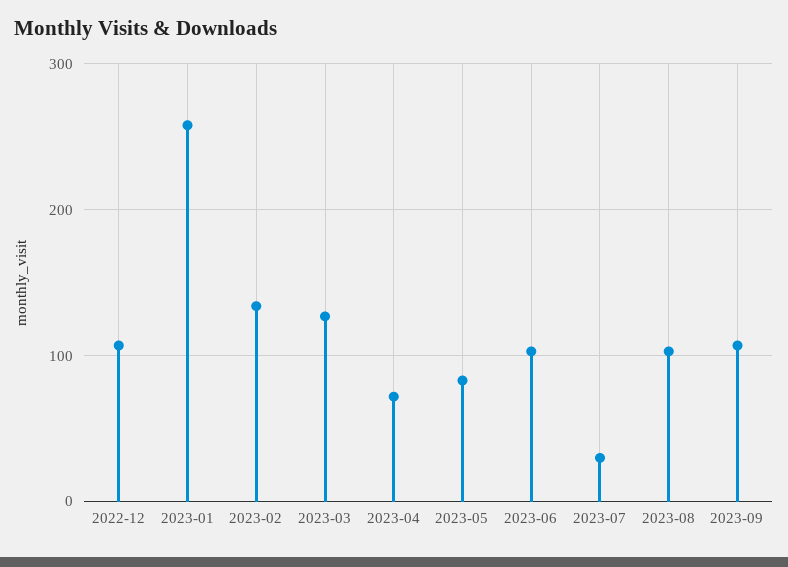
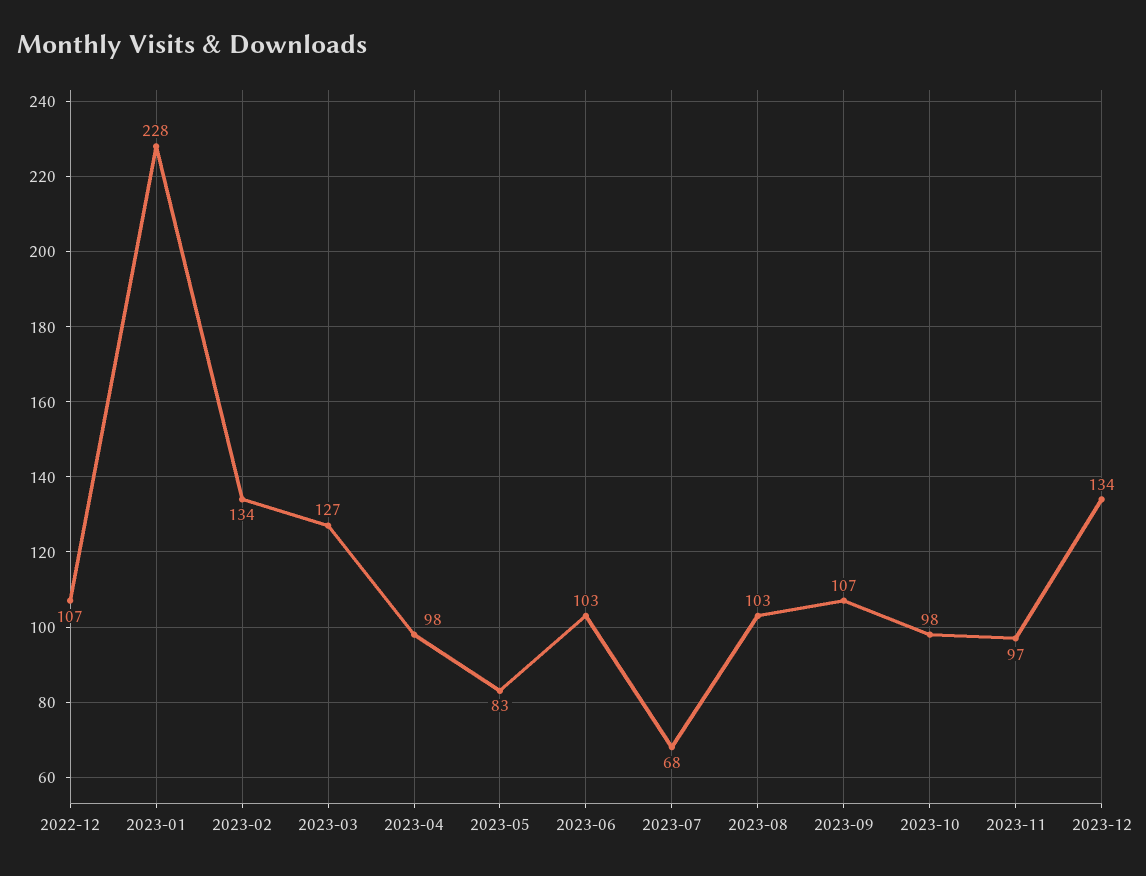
2023-01: 260 -> 228
2023-04: 70 -> 98
2023-07: 30 -> 68
2023-10: none -> 98
2023-11: none -> 97
2023-12: none -> 134

